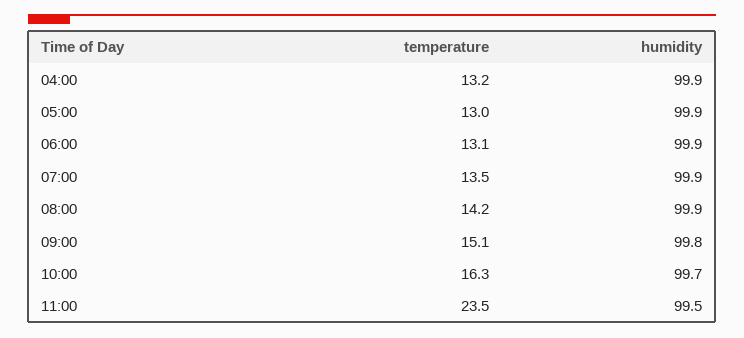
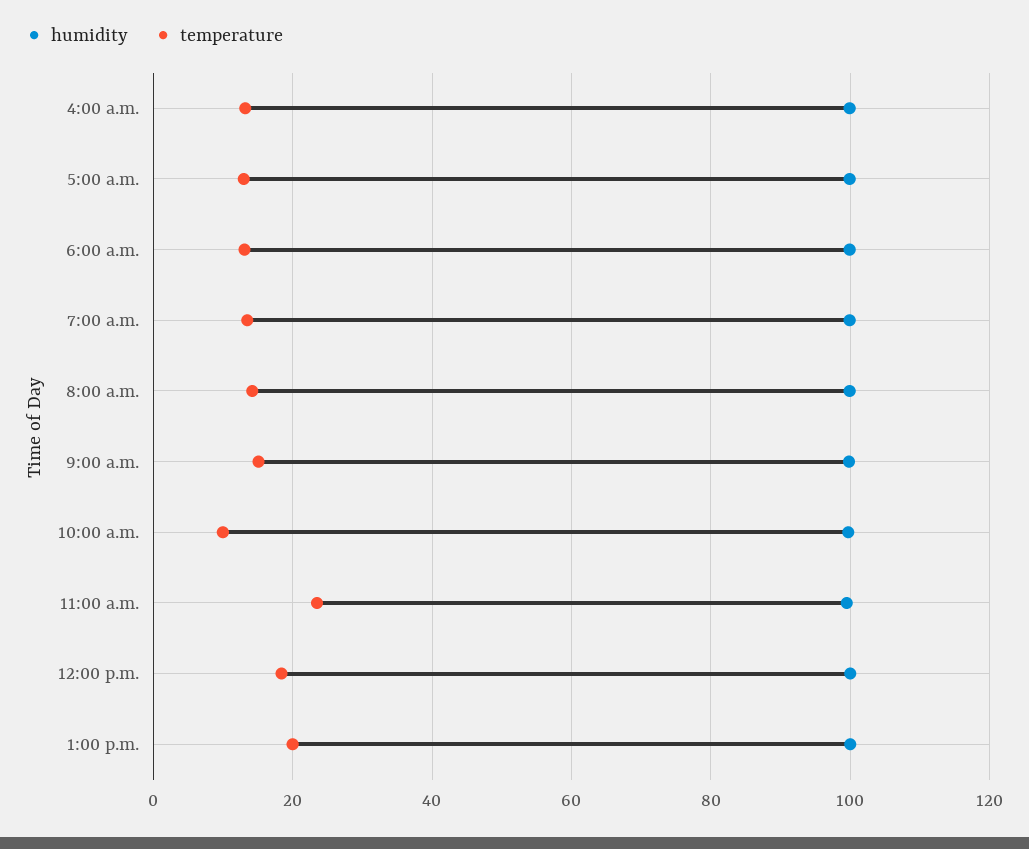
temperature, 10:00: 16.3 -> 10
humidity, 12:00 p.m.: none -> 100
temperature, 12:00 p.m.: none -> 18
humidity, 1:00 p.m.: none -> 100
temperature, 1:00 p.m.: none -> 20

